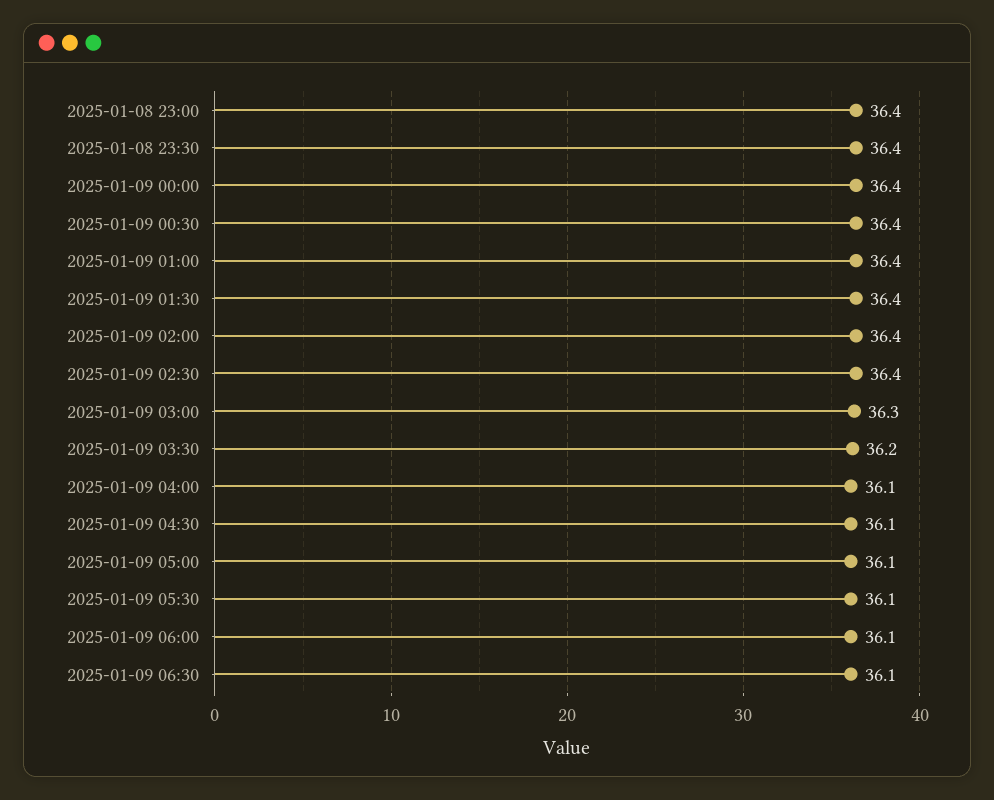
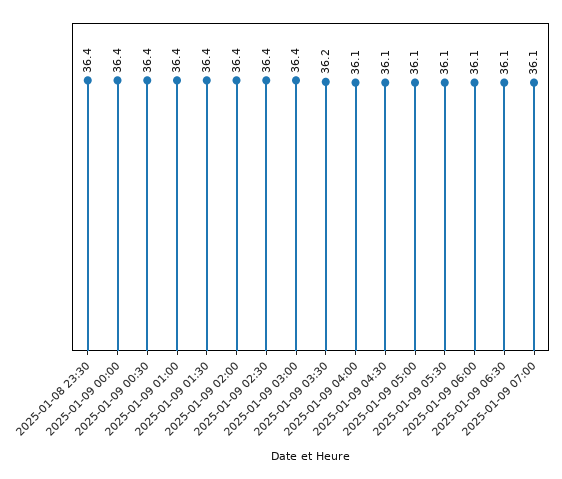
2025-01-08 23:00: 36.4 -> none
2025-01-09 03:00: 36.3 -> 36.4
2025-01-09 07:00: none -> 36.1

